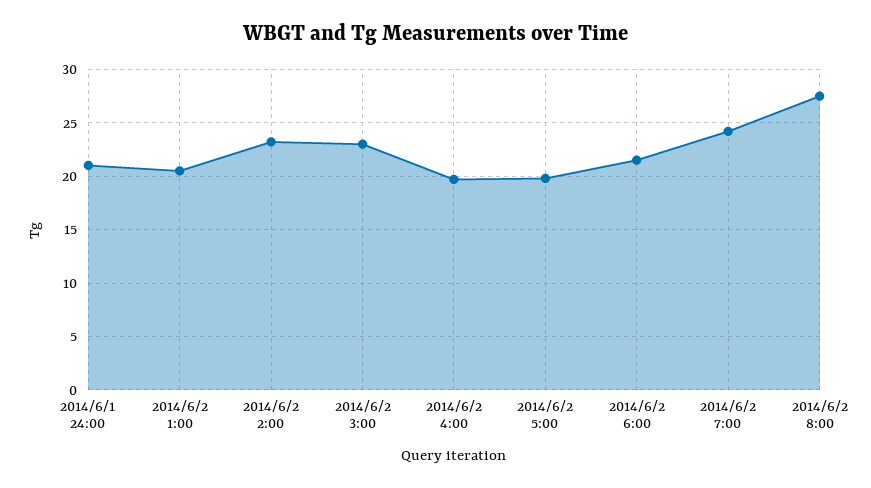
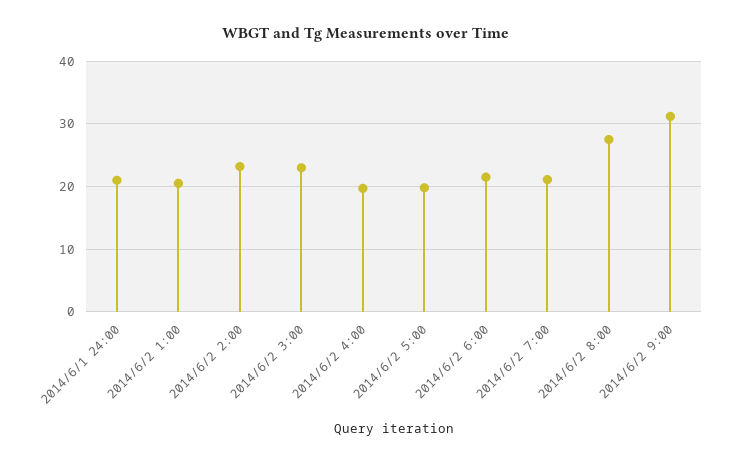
2014/6/2 7:00: 24 -> 21
2014/6/2 9:00: none -> 31

